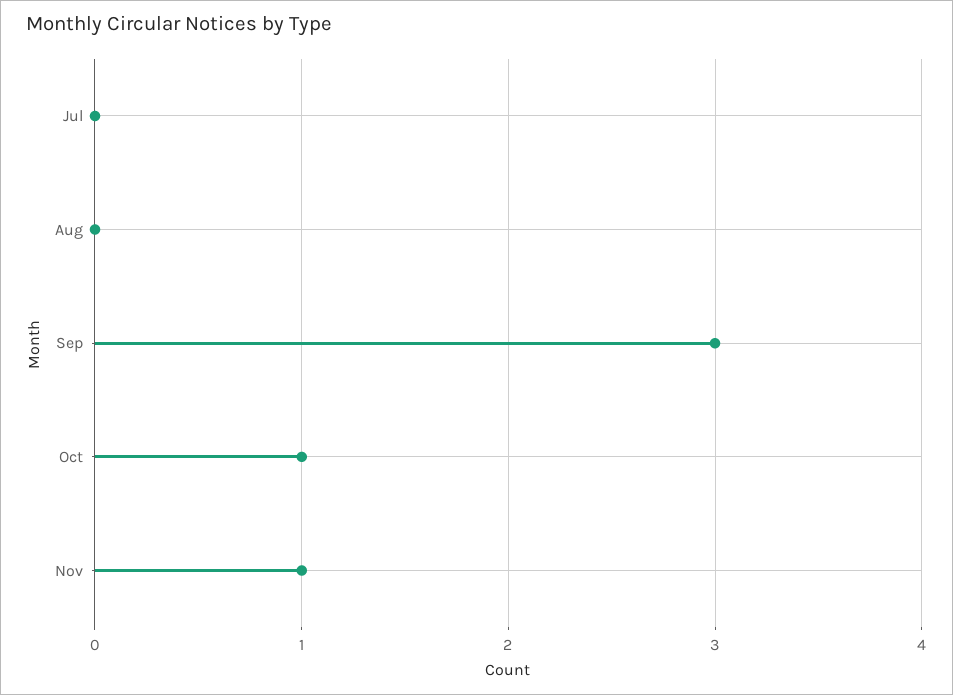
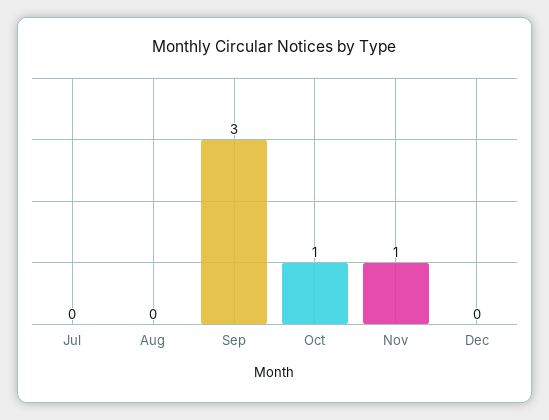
Dec: none -> 0

